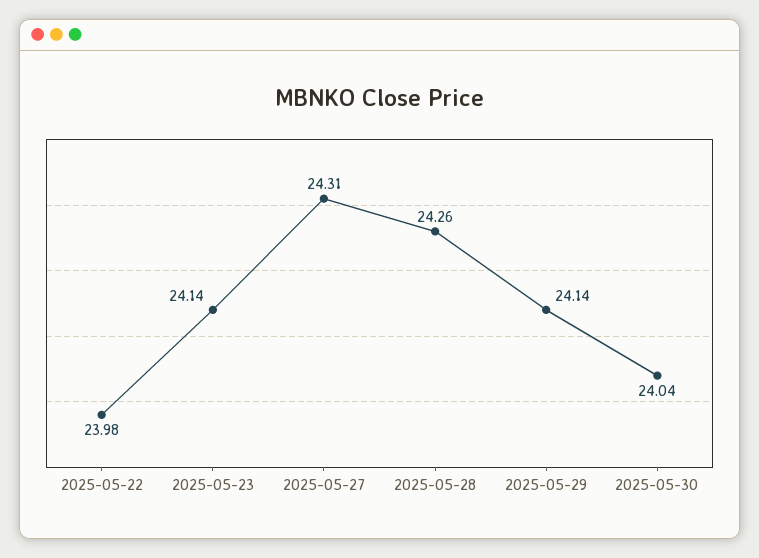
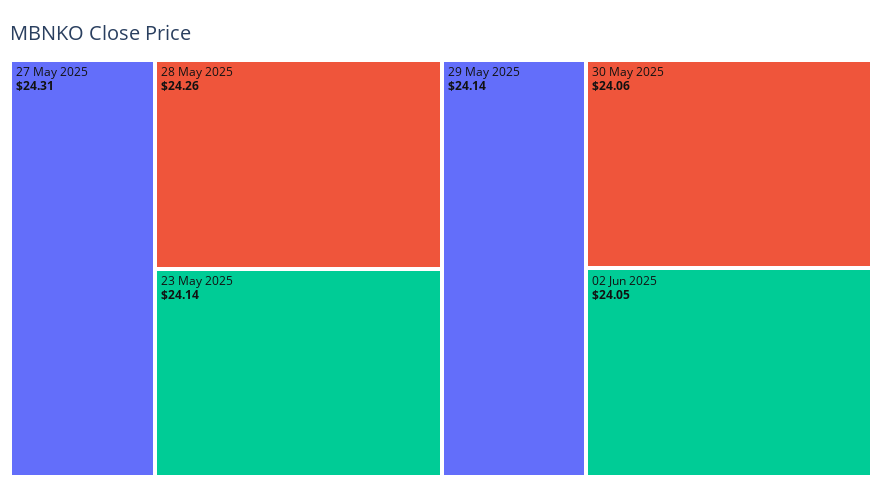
2025-05-22: 23.98 -> none
2025-05-30: 24.04 -> 24.06
02 Jun 2025: none -> 24.05

